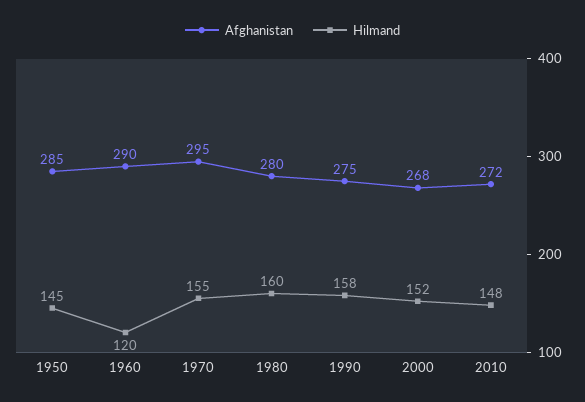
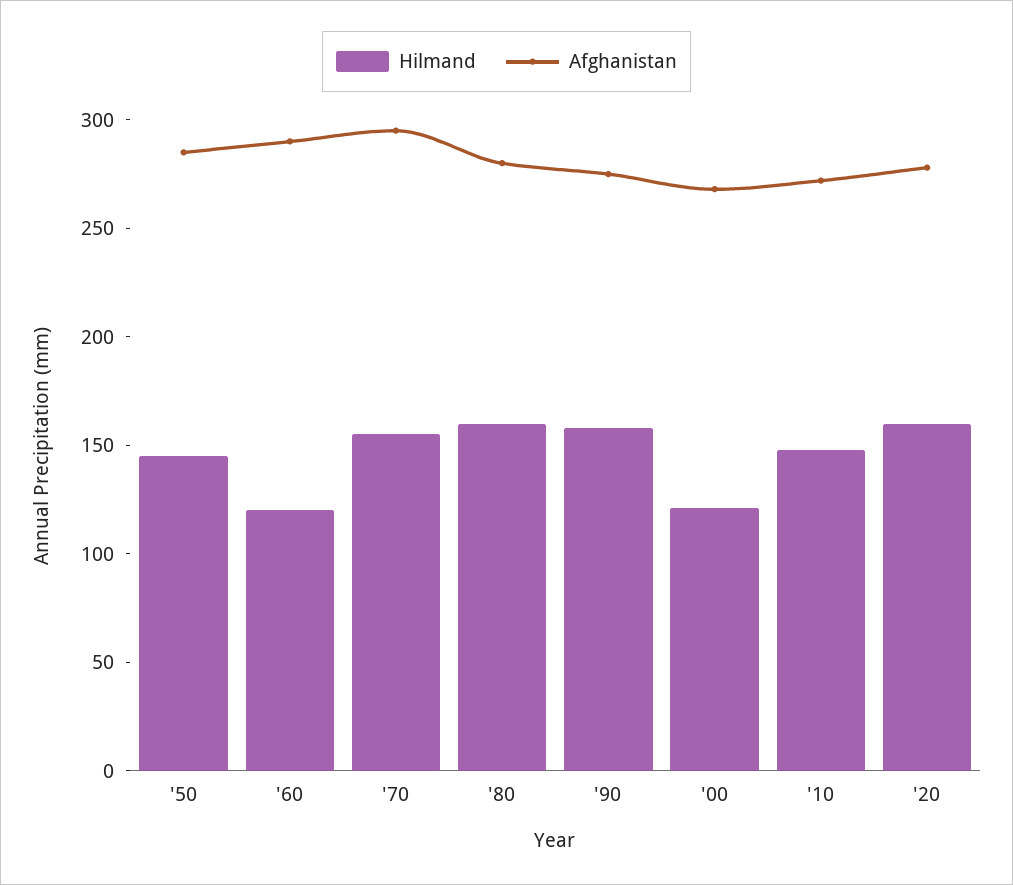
Hilmand, 2000: 152 -> 120
Hilmand, '20: none -> 160
Afghanistan, '20: none -> 280

